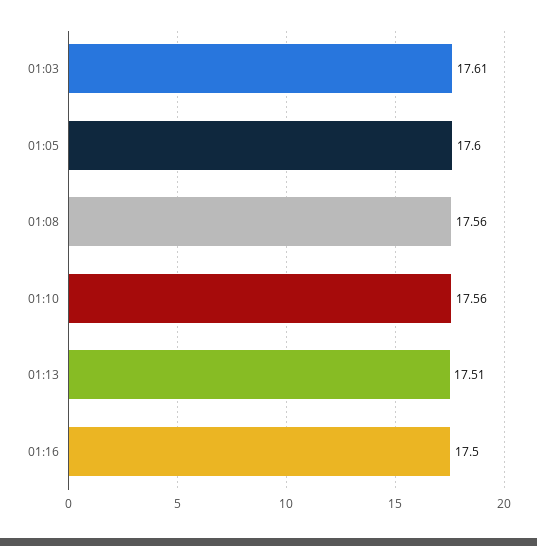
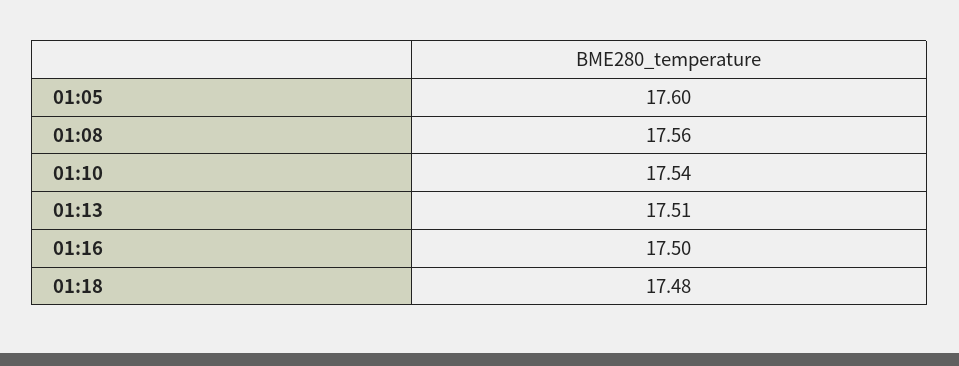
01:03: 17.61 -> none
01:10: 17.56 -> 17.54
01:18: none -> 17.48

